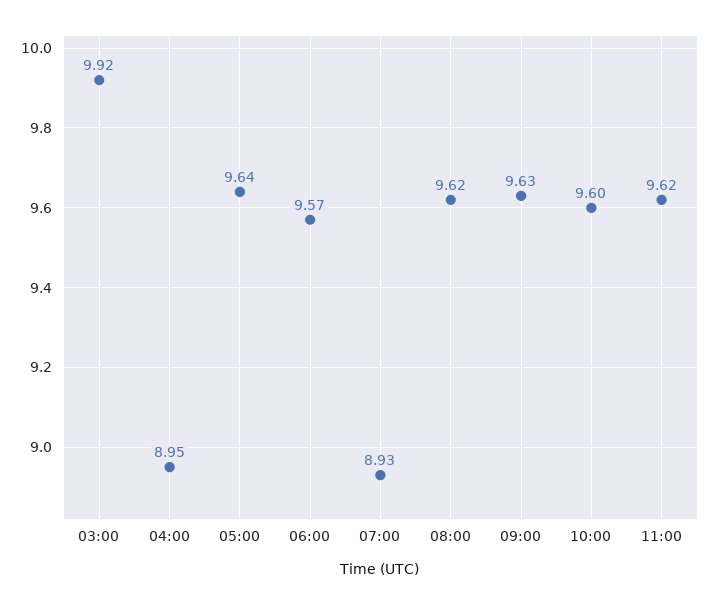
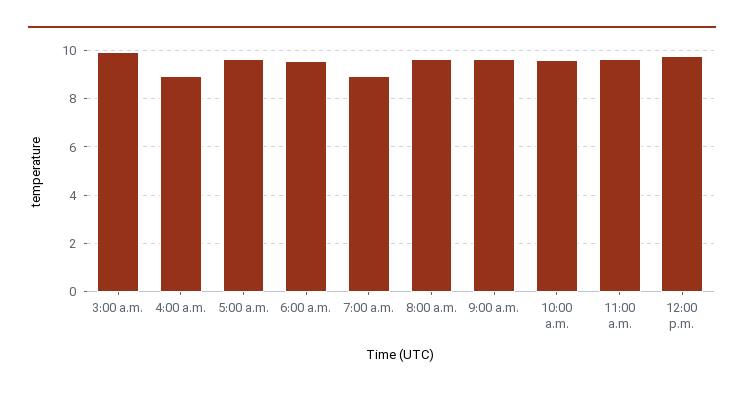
12:00 p.m.: none -> 9.75

